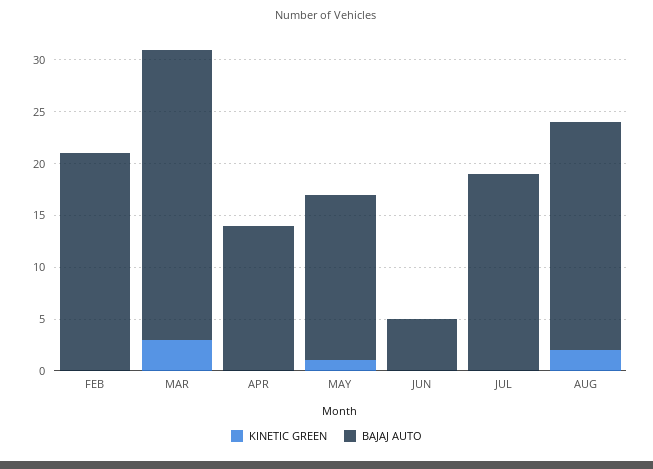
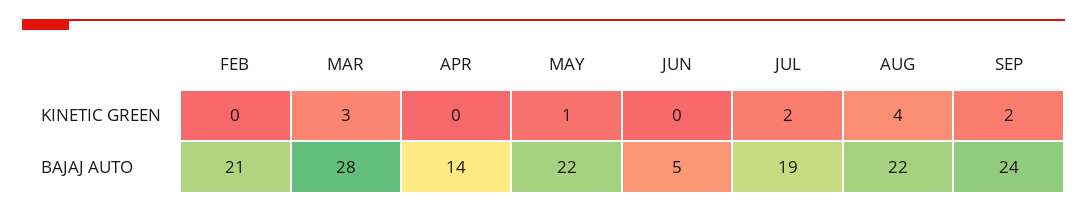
BAJAJ AUTO, MAY: 16 -> 22
KINETIC GREEN, JUL: 0 -> 2
KINETIC GREEN, AUG: 2 -> 4
KINETIC GREEN, SEP: none -> 2
BAJAJ AUTO, SEP: none -> 24

